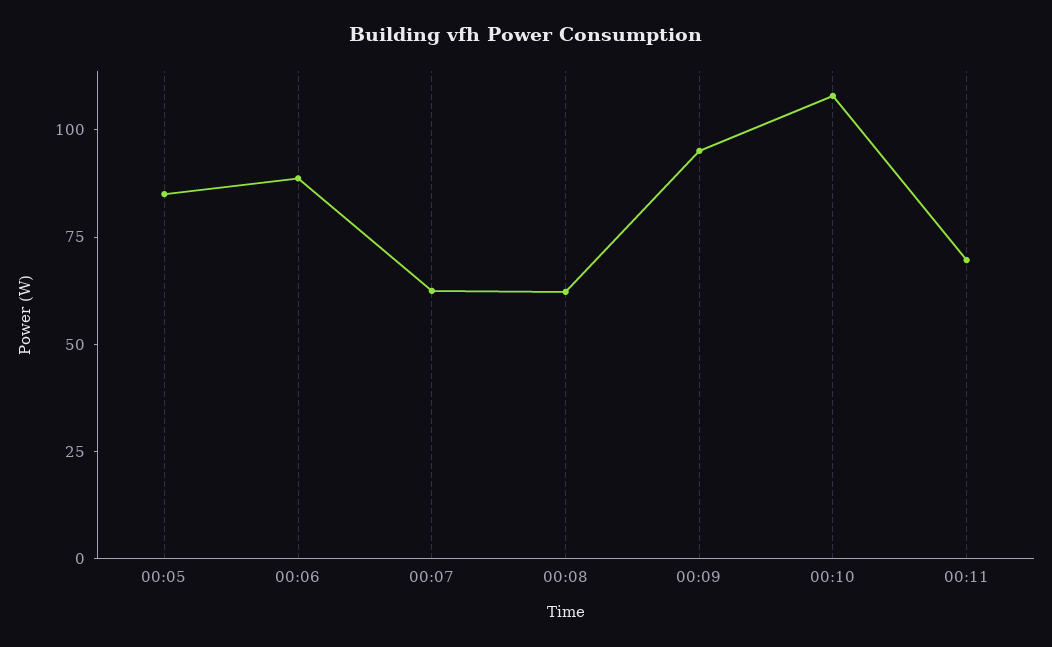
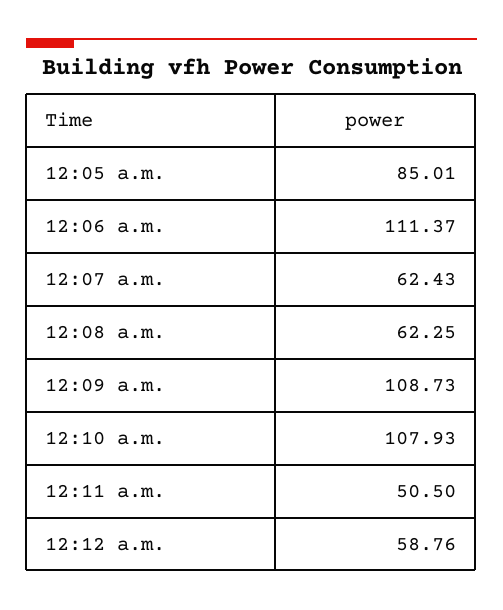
00:06: 90 -> 111.37
00:09: 95 -> 108.73
00:11: 70 -> 50.5
12:12 a.m.: none -> 58.76

